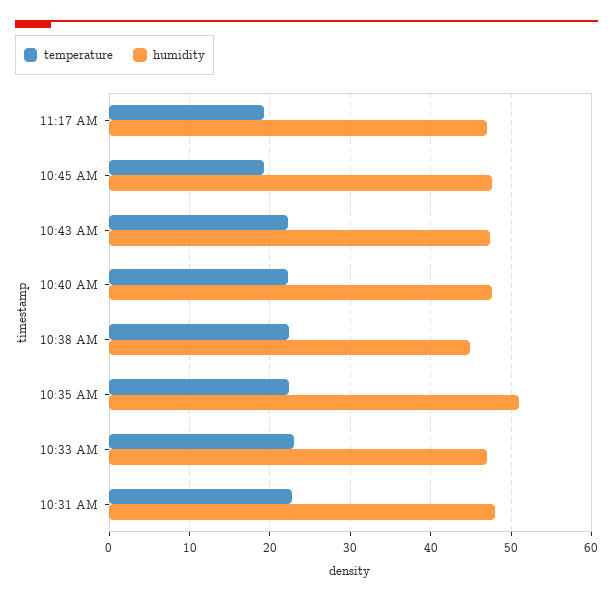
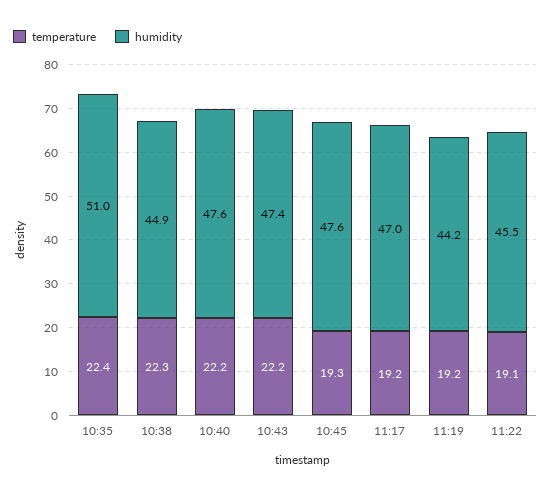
temperature, 10:33 AM: 23 -> none
humidity, 10:33 AM: 47 -> none
temperature, 10:31 AM: 23 -> none
humidity, 10:31 AM: 48 -> none
temperature, 11:19: none -> 19.2
humidity, 11:19: none -> 44.2
temperature, 11:22: none -> 19.1
humidity, 11:22: none -> 45.5

